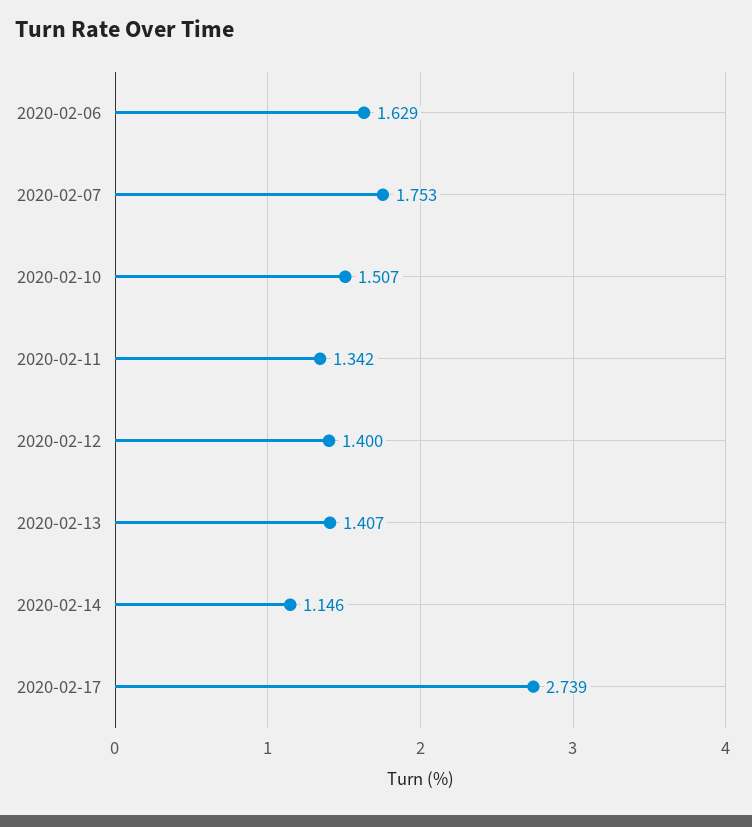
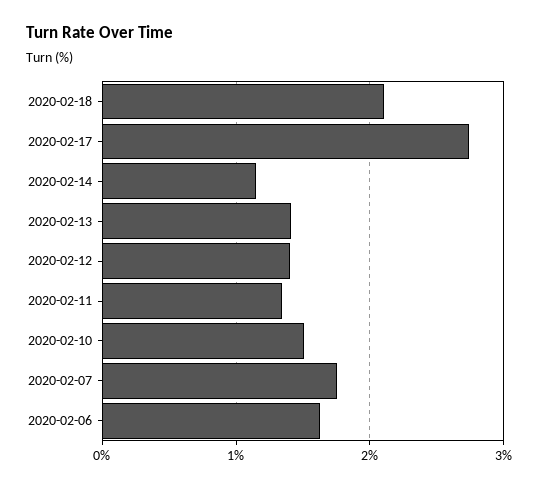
2020-02-18: none -> 2.1

